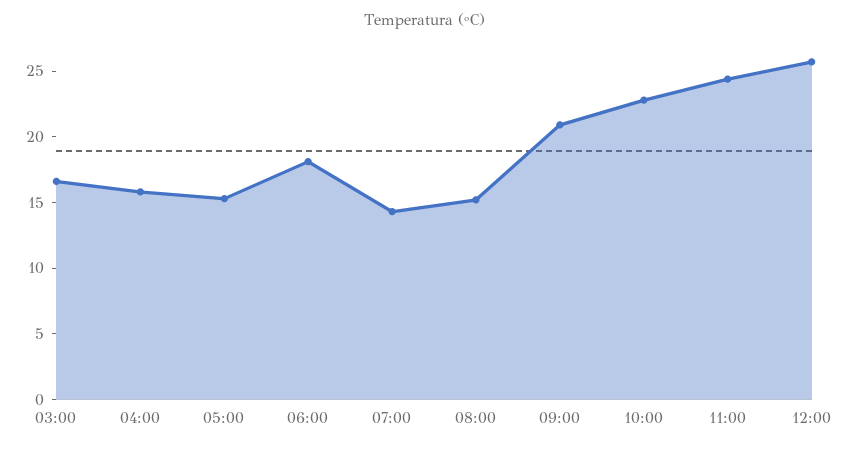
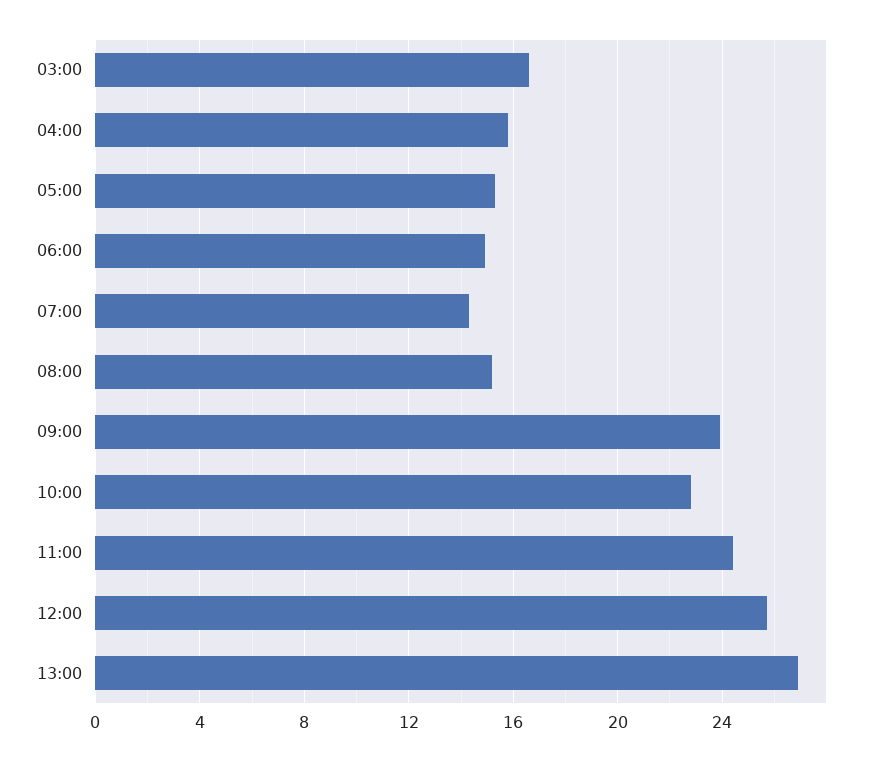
06:00: 18 -> 15
09:00: 21 -> 24
13:00: none -> 27

